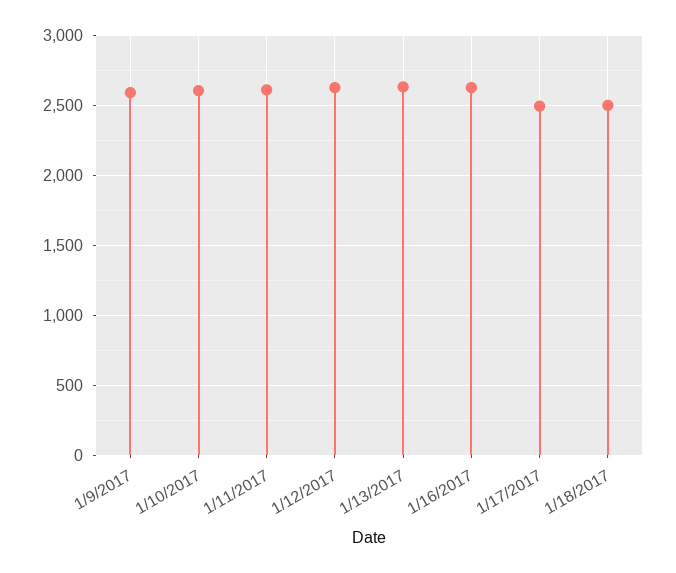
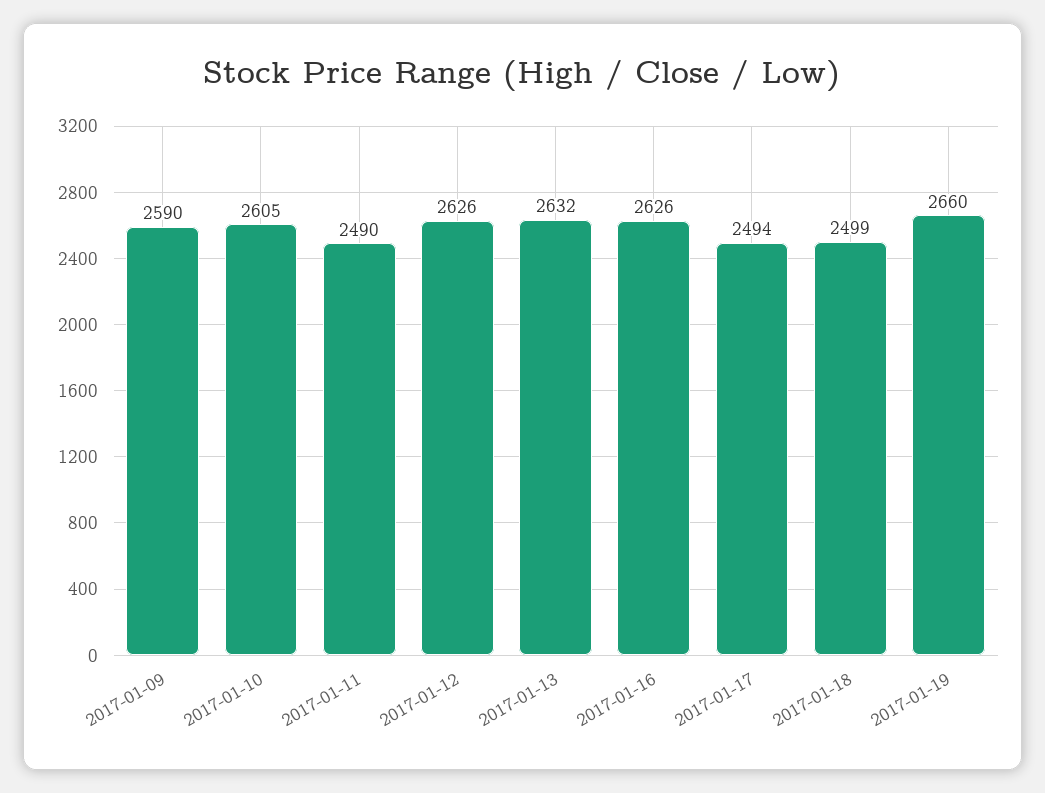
1/11/2017: 2600 -> 2490
2017-01-19: none -> 2660

